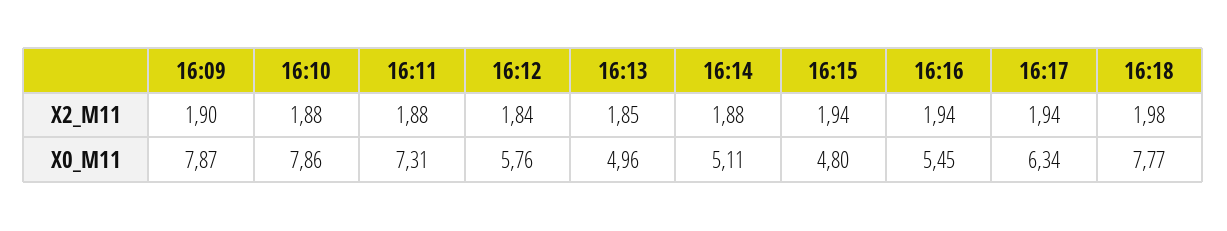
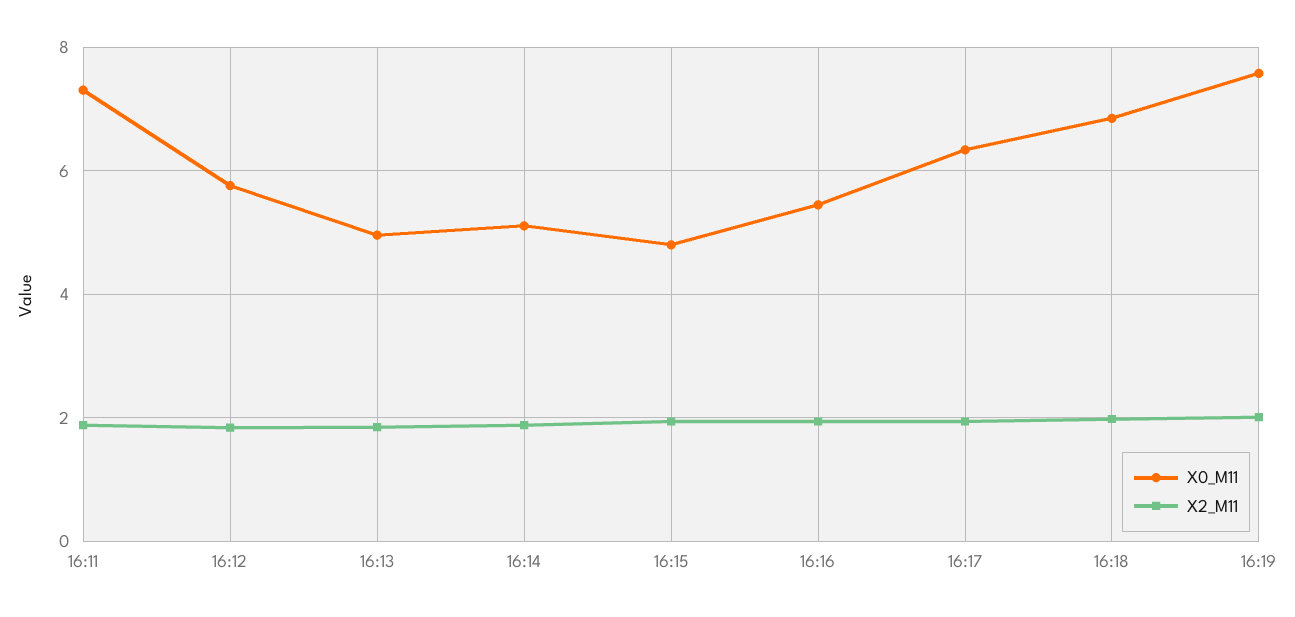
X2_M11, 16:09: 1.9 -> none
X2_M11, 16:10: 1.88 -> none
X0_M11, 16:09: 7.87 -> none
X0_M11, 16:10: 7.86 -> none
X0_M11, 16:18: 7.77 -> 6.8
X0_M11, 16:19: none -> 7.6
X2_M11, 16:19: none -> 2

